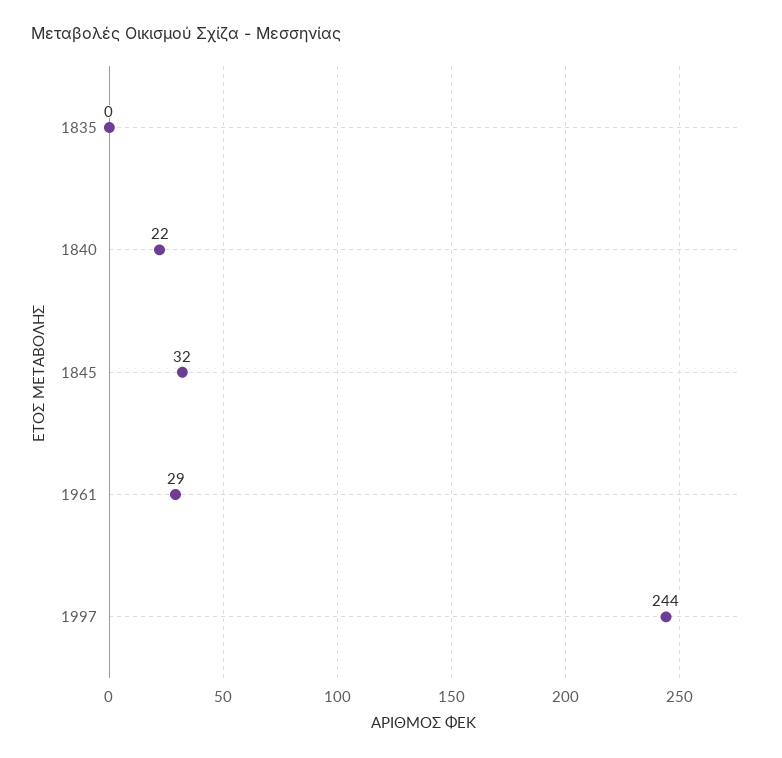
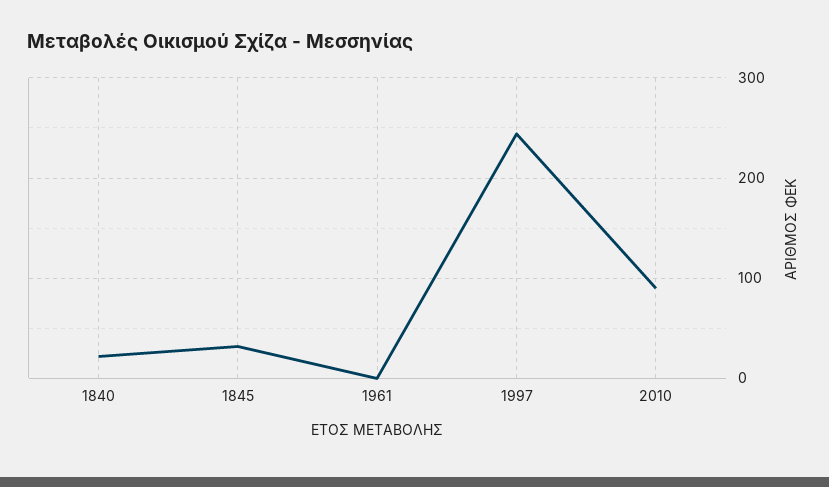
1835: 0 -> none
1961: 29 -> 0
2010: none -> 90

